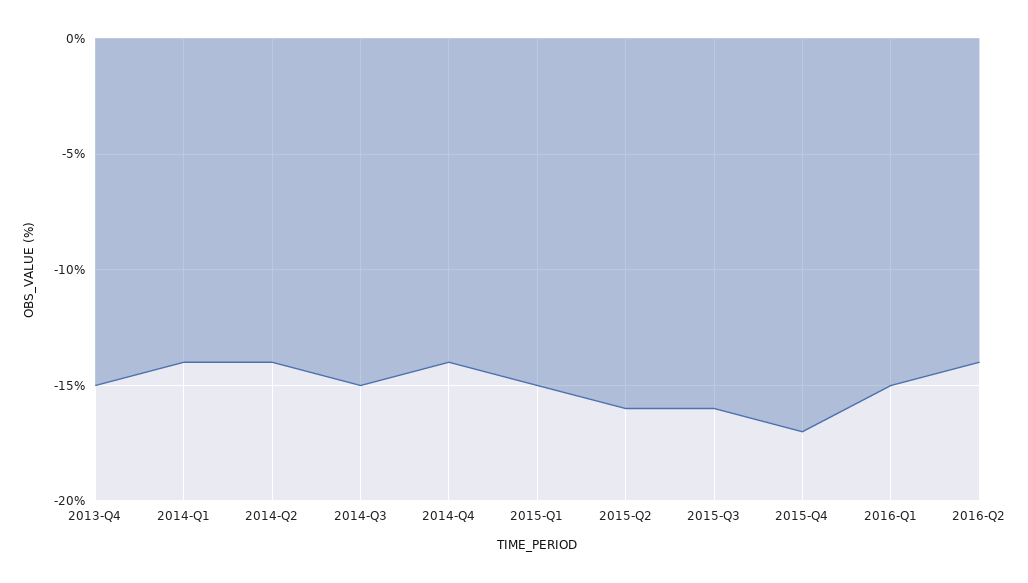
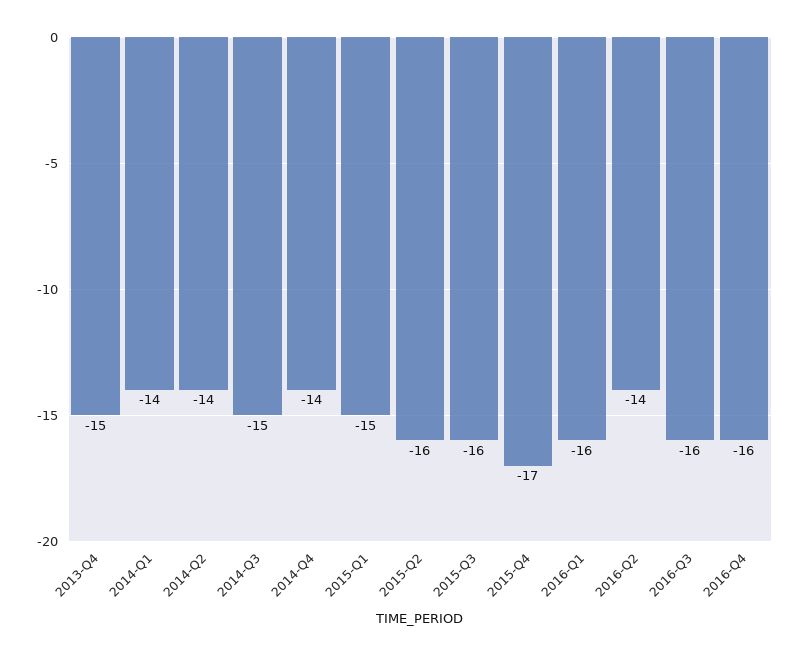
2016-Q1: -15 -> -16
2016-Q3: none -> -16
2016-Q4: none -> -16

